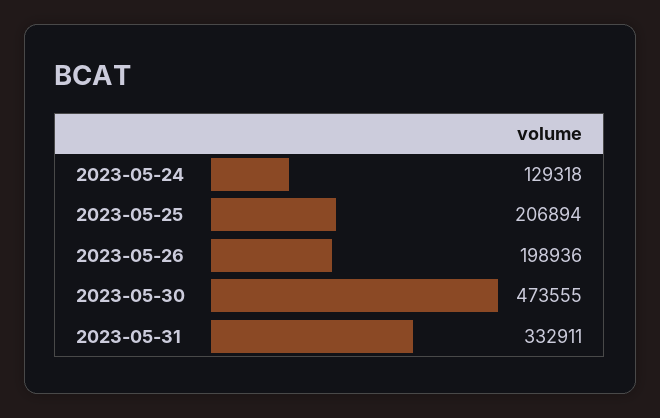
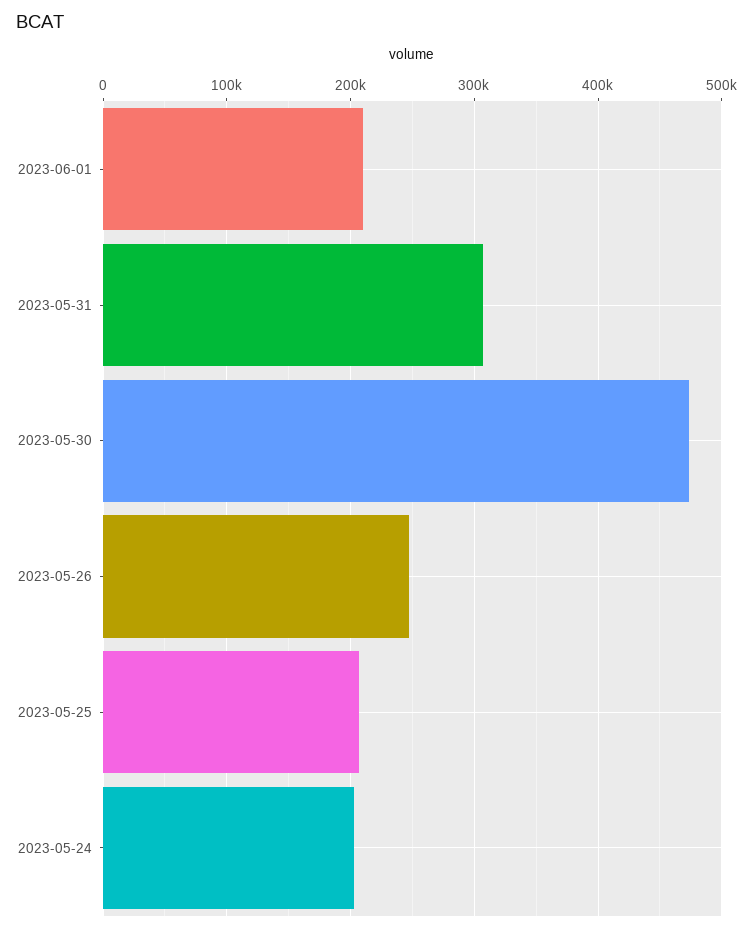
2023-05-24: 129318 -> 200000
2023-05-26: 198936 -> 250000
2023-05-31: 332911 -> 310000
2023-06-01: none -> 210000

